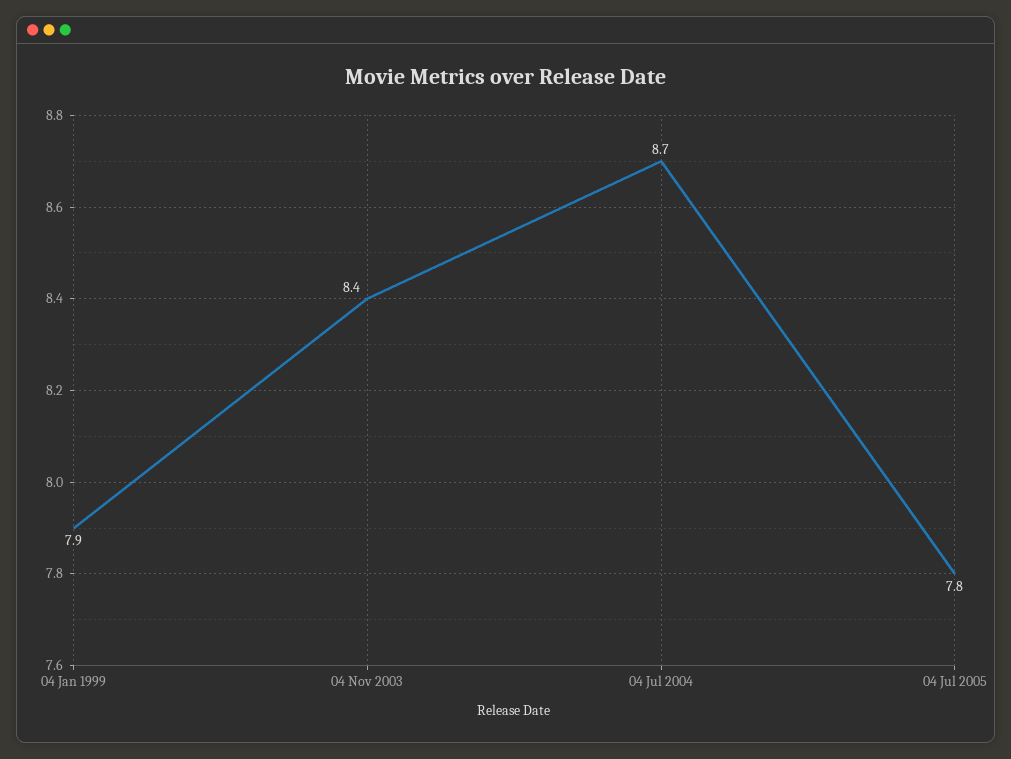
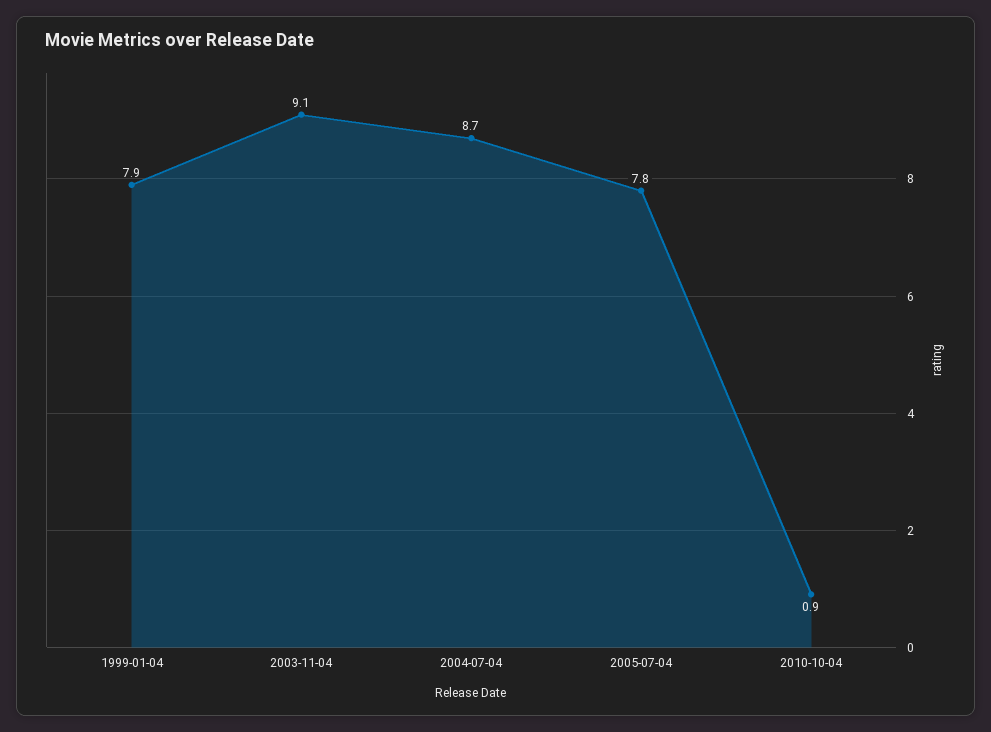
04 Nov 2003: 8.4 -> 9.1
2010-10-04: none -> 0.9

